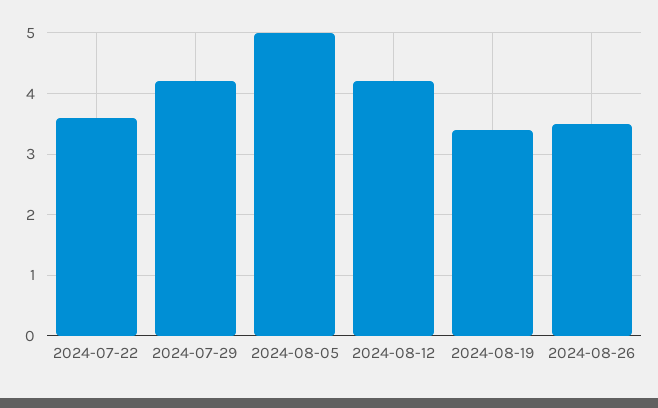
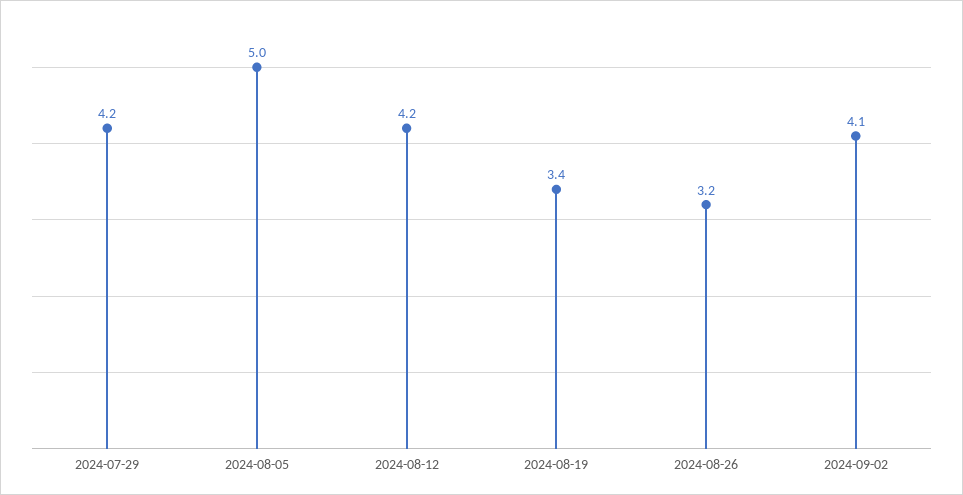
2024-07-22: 3.6 -> none
2024-08-26: 3.5 -> 3.2
2024-09-02: none -> 4.1

